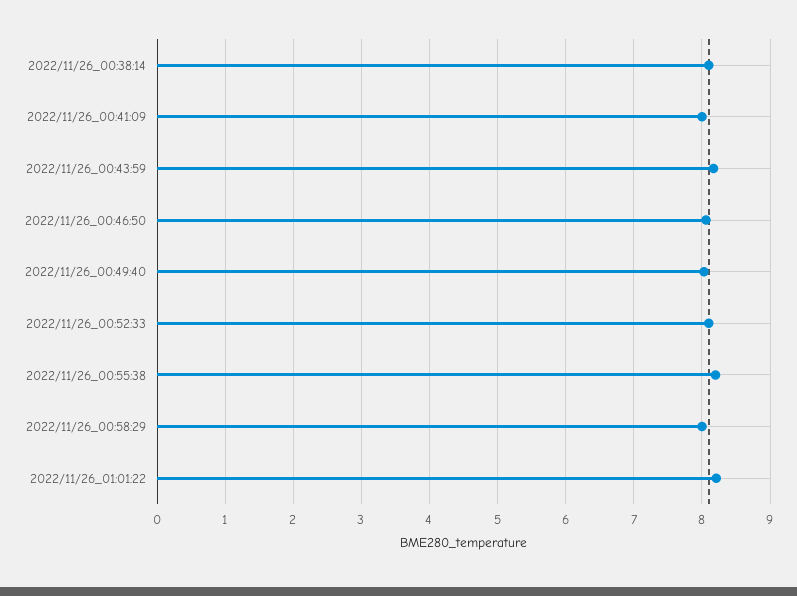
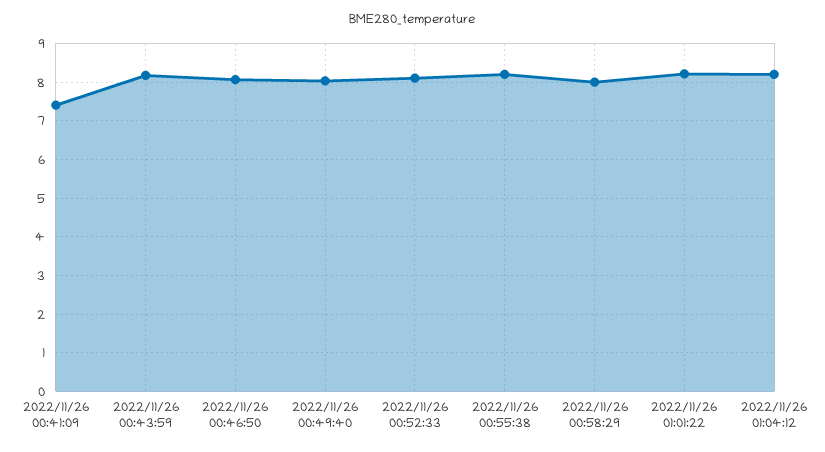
2022/11/26_00:38:14: 8.1 -> none
2022/11/26_00:41:09: 8 -> 7.4
2022/11/26 01:04:12: none -> 8.2

